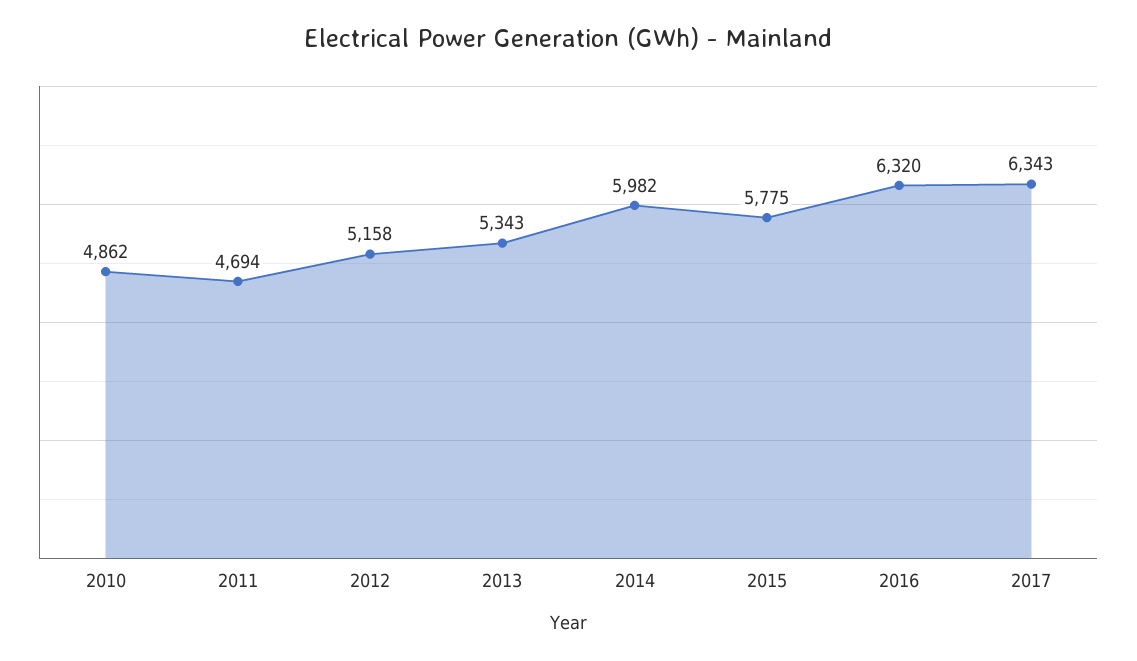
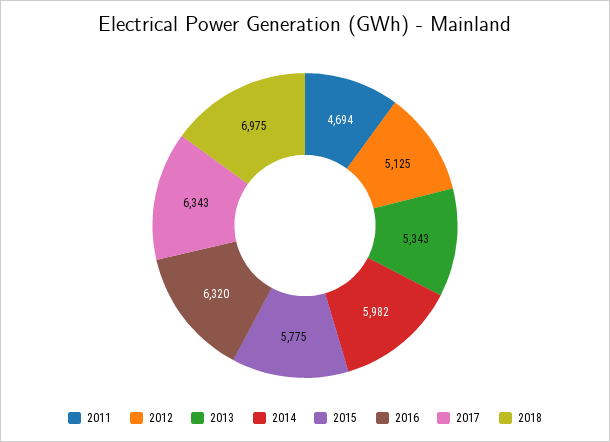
2010: 4862 -> none
2012: 5158 -> 5125
2018: none -> 6975

